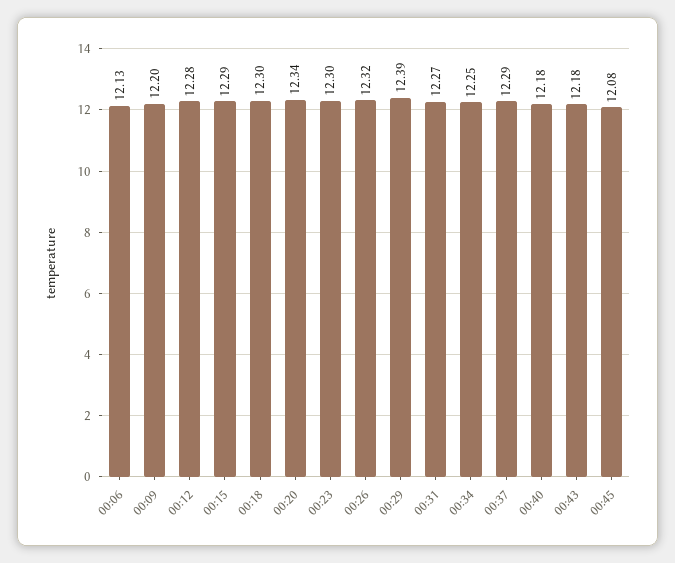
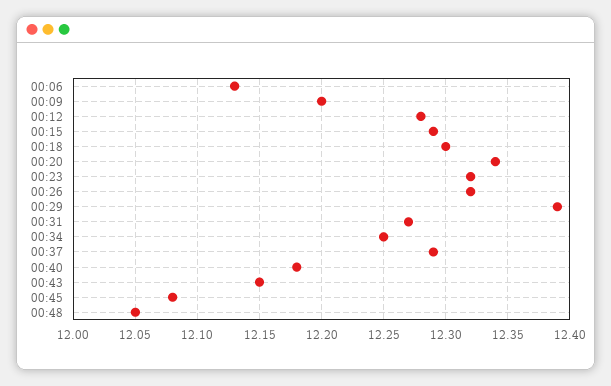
00:23: 12.3 -> 12.32
00:43: 12.18 -> 12.15
00:48: none -> 12.05

